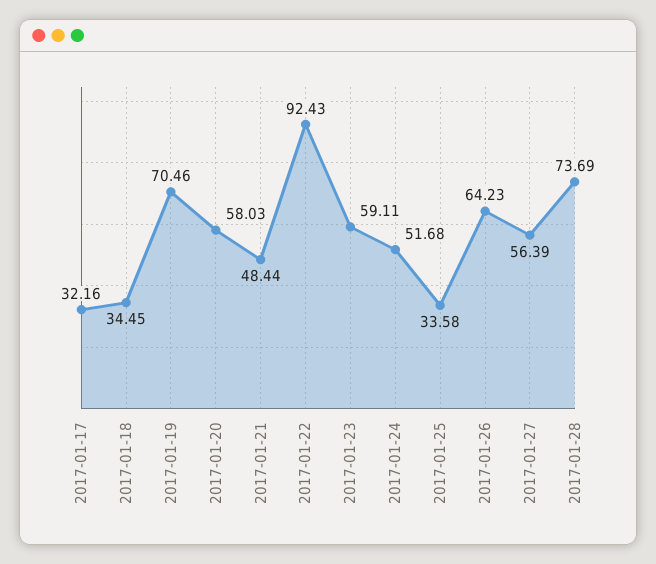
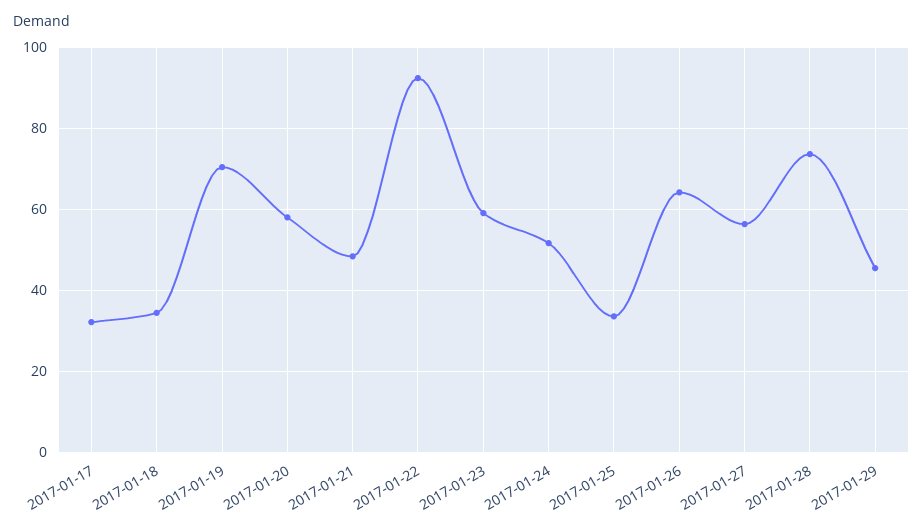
2017-01-29: none -> 46

